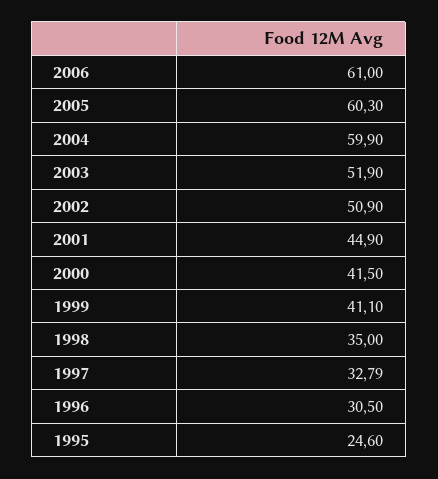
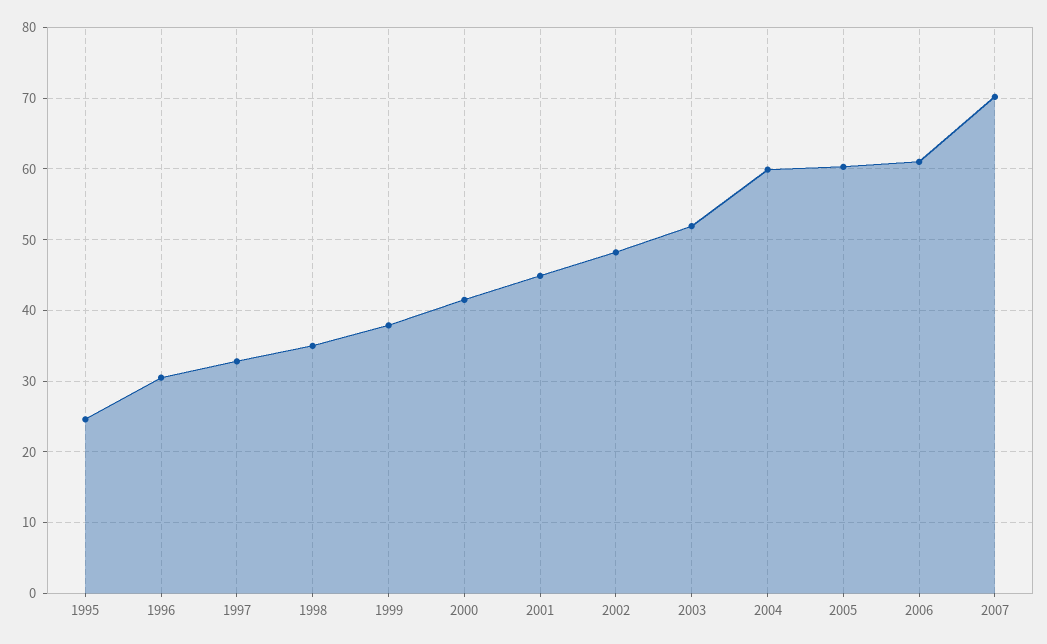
2002: 50.9 -> 48
1999: 41.1 -> 38
2007: none -> 70

